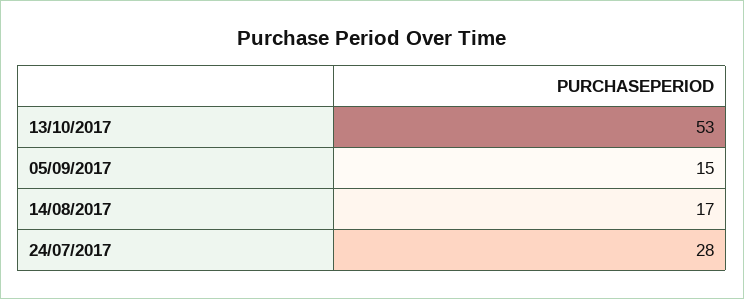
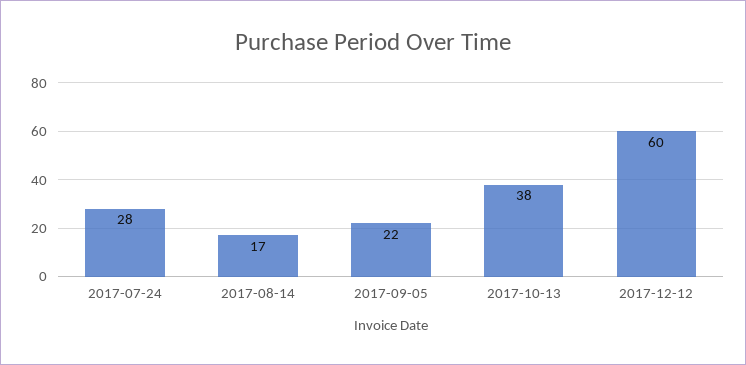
13/10/2017: 53 -> 38
05/09/2017: 15 -> 22
2017-12-12: none -> 60

